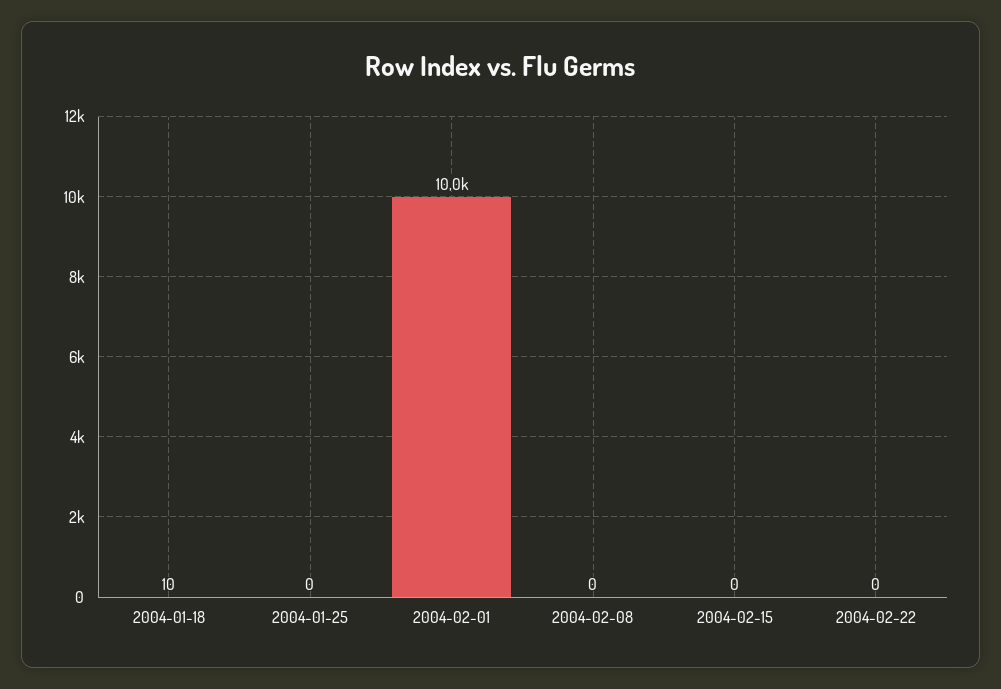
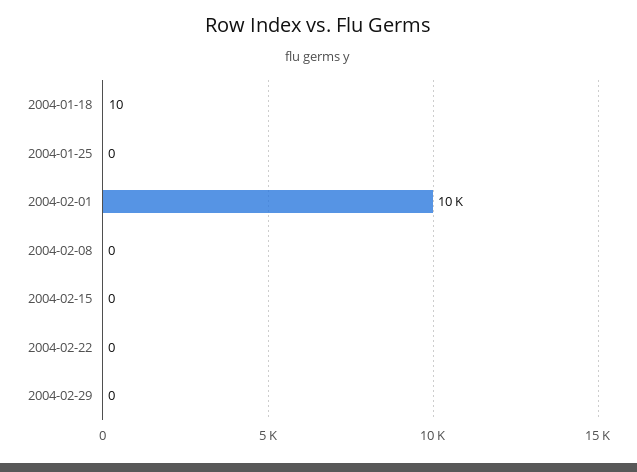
2004-02-29: none -> 0

